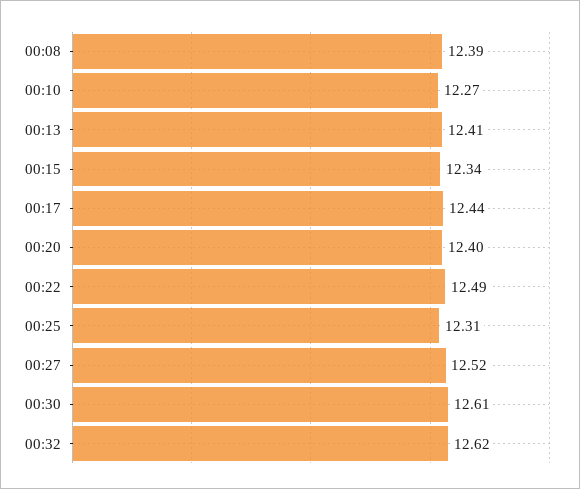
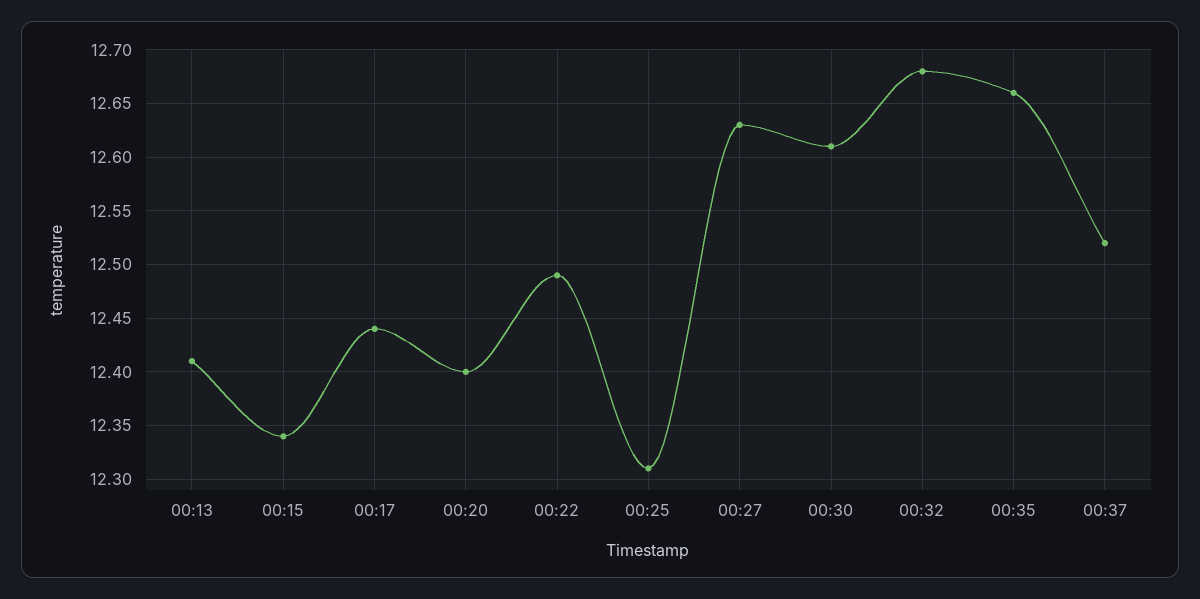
00:08: 12.39 -> none
00:10: 12.27 -> none
00:27: 12.52 -> 12.63
00:32: 12.62 -> 12.68
00:35: none -> 12.66
00:37: none -> 12.52

